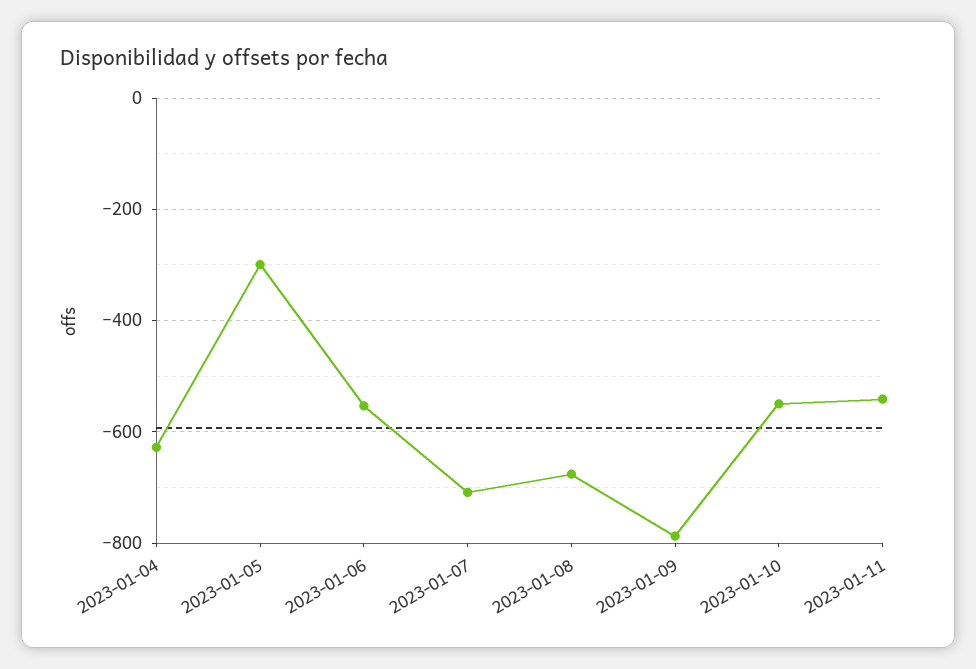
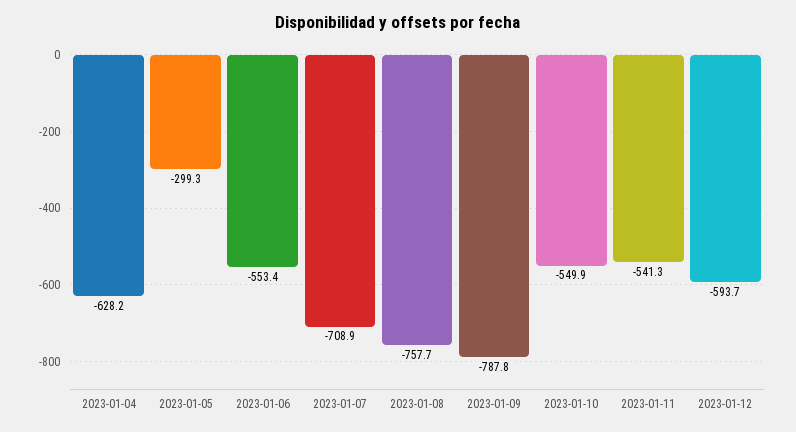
2023-01-08: -680 -> -757.7
2023-01-12: none -> -593.7

